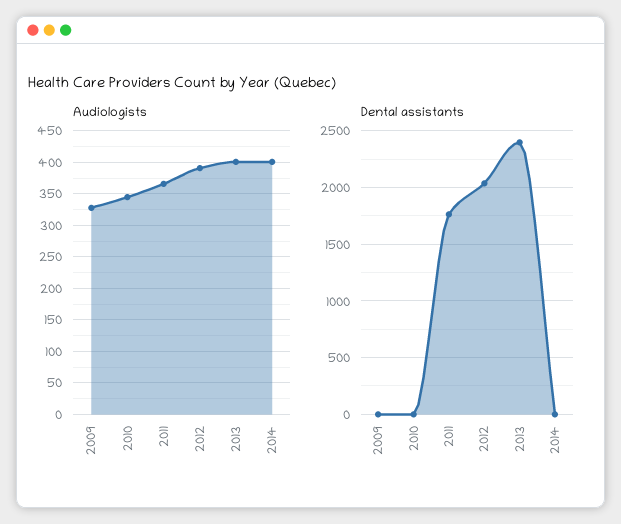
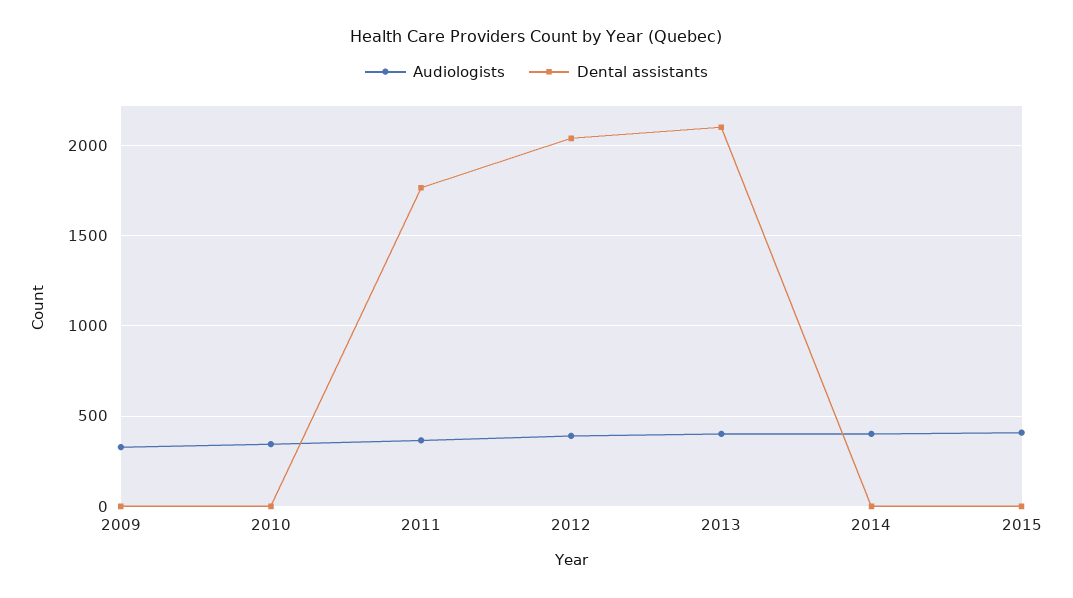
Dental assistants, 2013: 2400 -> 2100
Audiologists, 2015: none -> 400
Dental assistants, 2015: none -> 0

